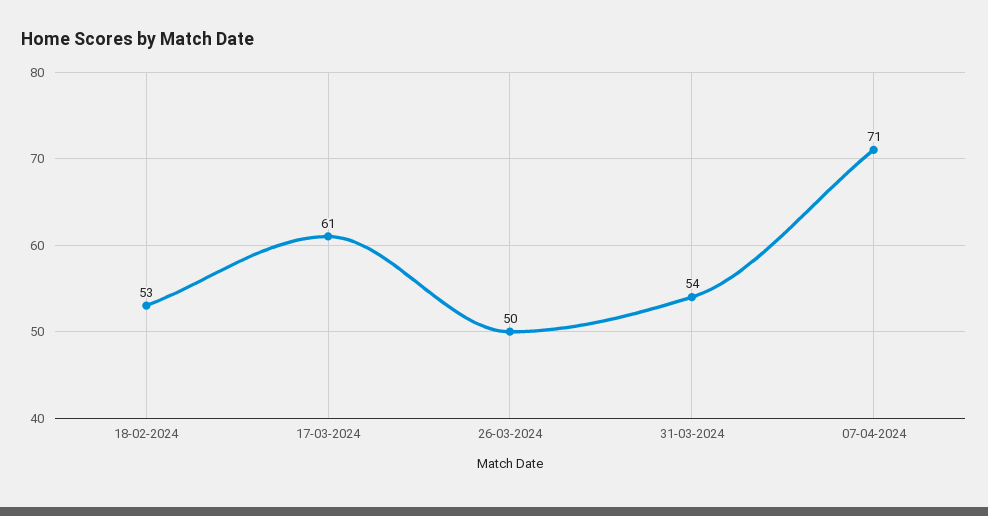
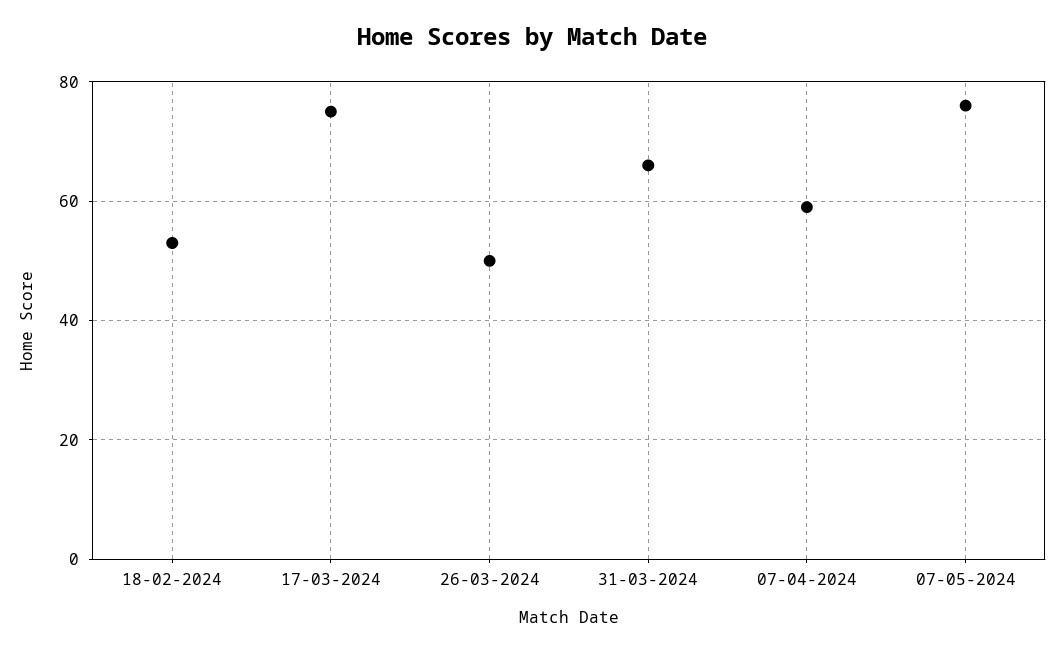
17-03-2024: 61 -> 75
31-03-2024: 54 -> 65
07-04-2024: 71 -> 60
07-05-2024: none -> 75

